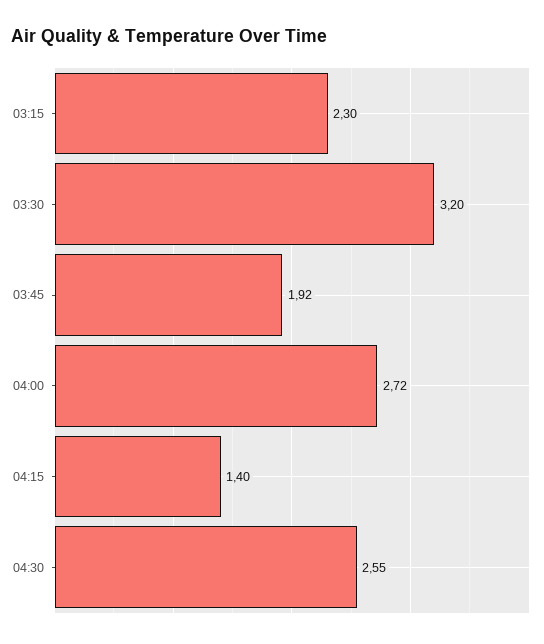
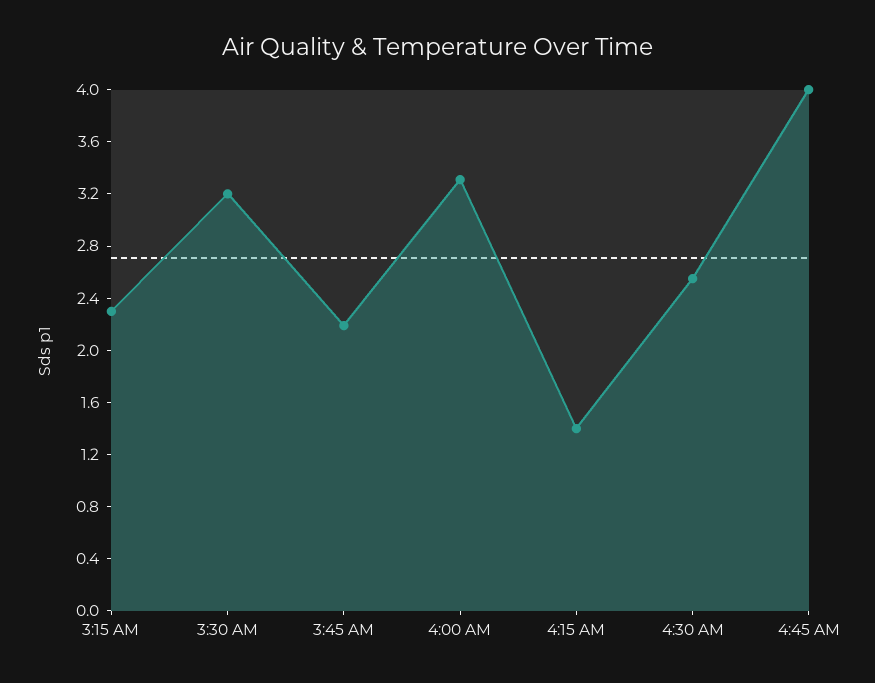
03:45: 1.92 -> 2.2
04:00: 2.72 -> 3.3
4:45 AM: none -> 4

